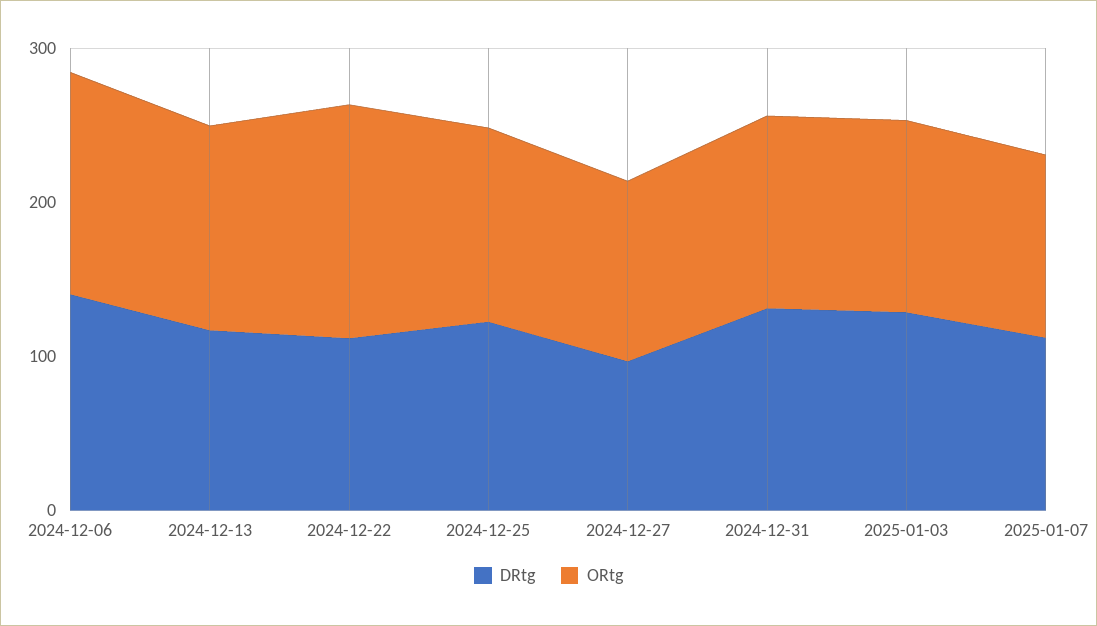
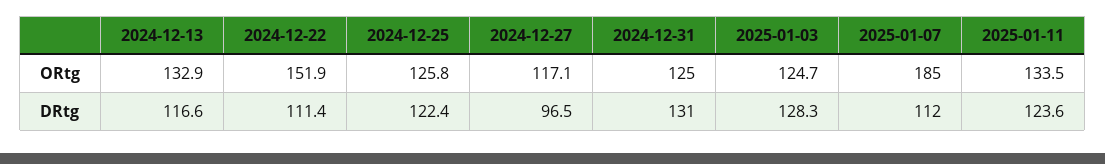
DRtg, 2024-12-06: 140 -> none
ORtg, 2024-12-06: 140 -> none
ORtg, 2025-01-07: 120 -> 185
ORtg, 2025-01-11: none -> 133.5
DRtg, 2025-01-11: none -> 123.6

